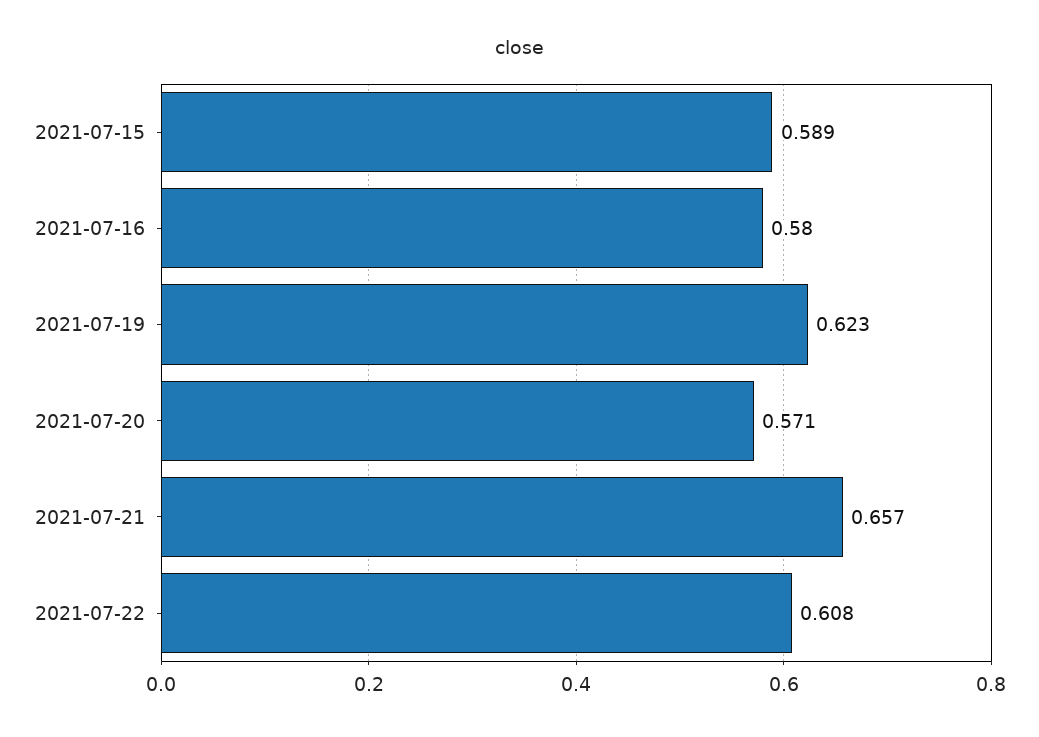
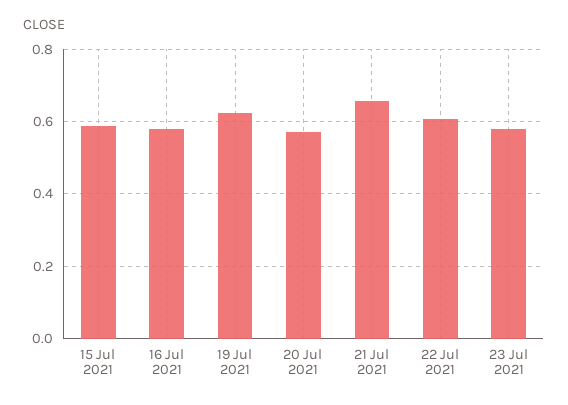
23 Jul 2021: none -> 0.58

